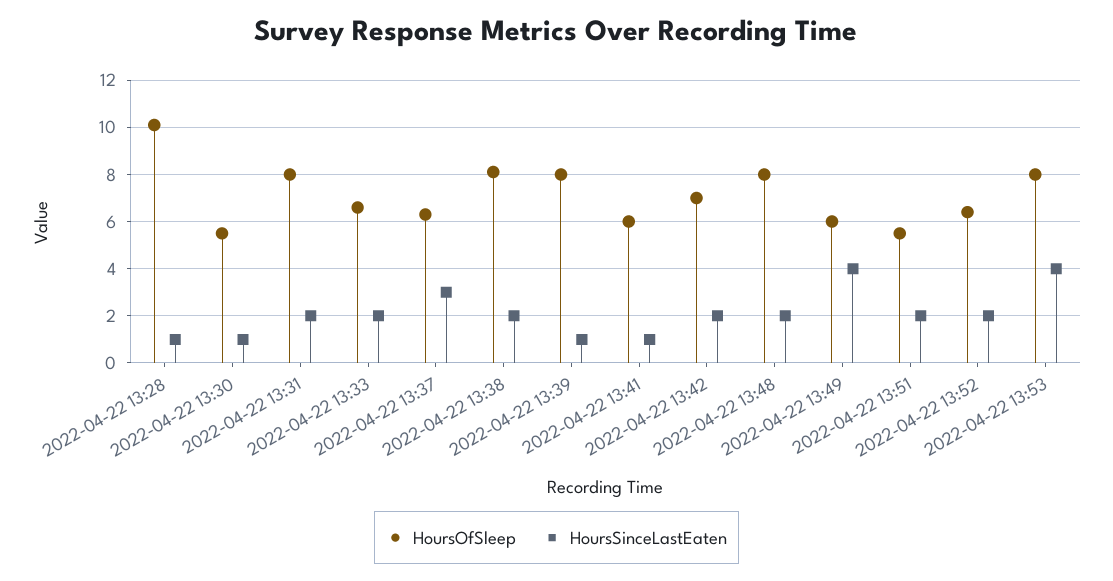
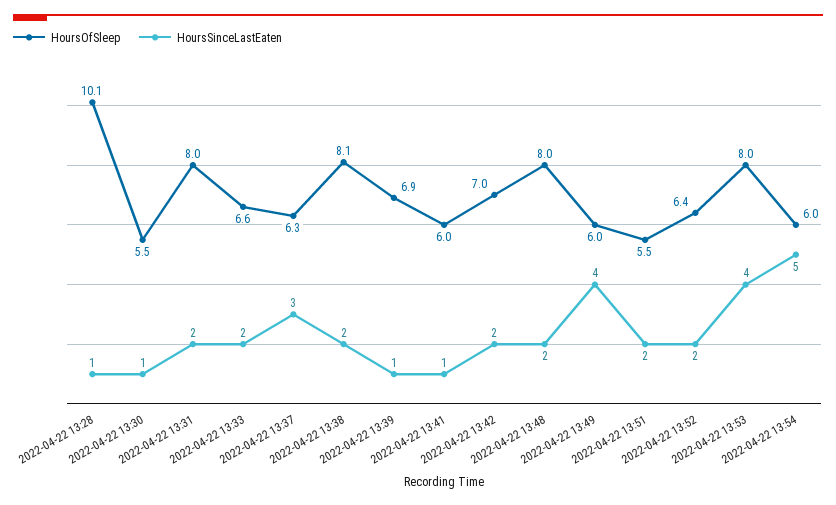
HoursOfSleep, 2022-04-22 13:39: 8 -> 6.9
HoursOfSleep, 2022-04-22 13:54: none -> 6
HoursSinceLastEaten, 2022-04-22 13:54: none -> 5

